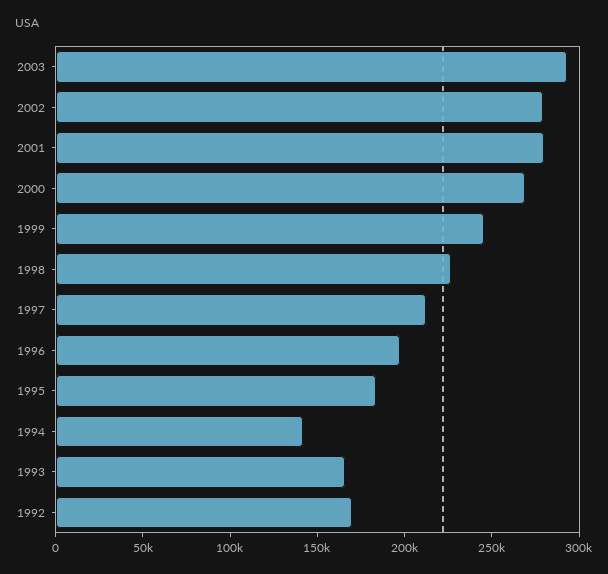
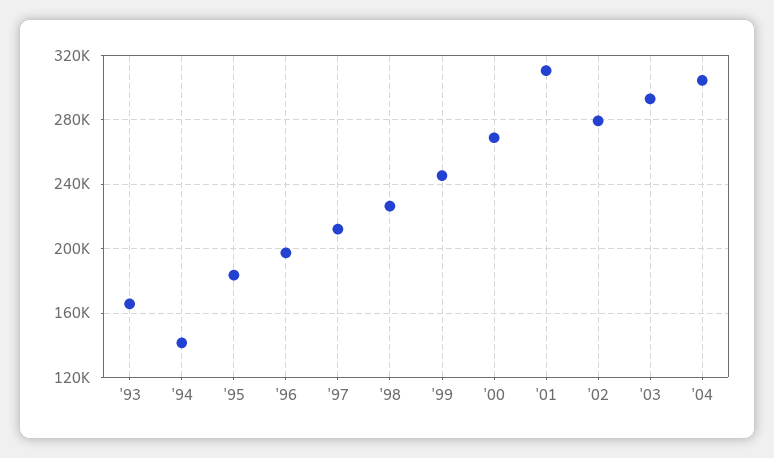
2001: 280000 -> 310000
1992: 170000 -> none
'04: none -> 305000

